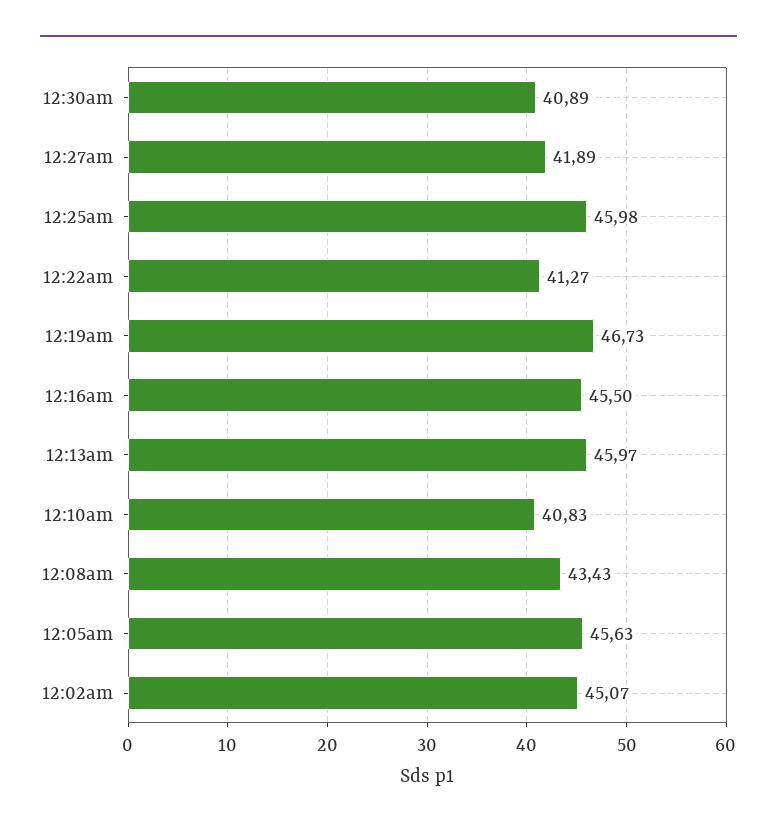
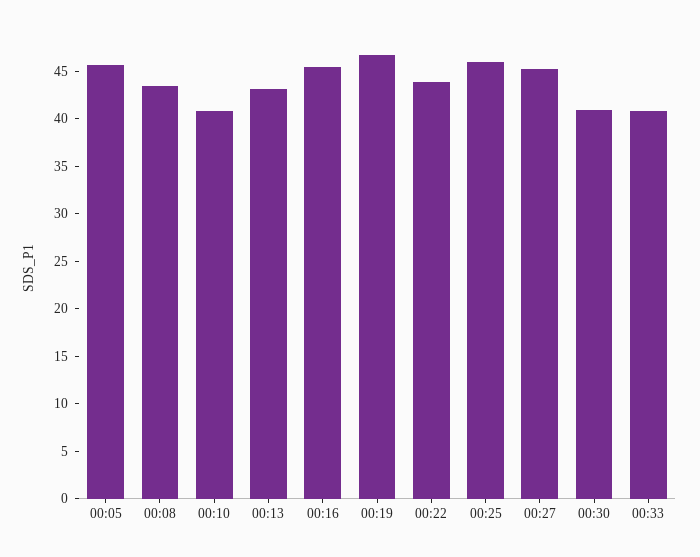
12:27am: 41.89 -> 45
12:22am: 41.27 -> 44
12:13am: 45.97 -> 43
12:02am: 45.07 -> none
00:33: none -> 41

